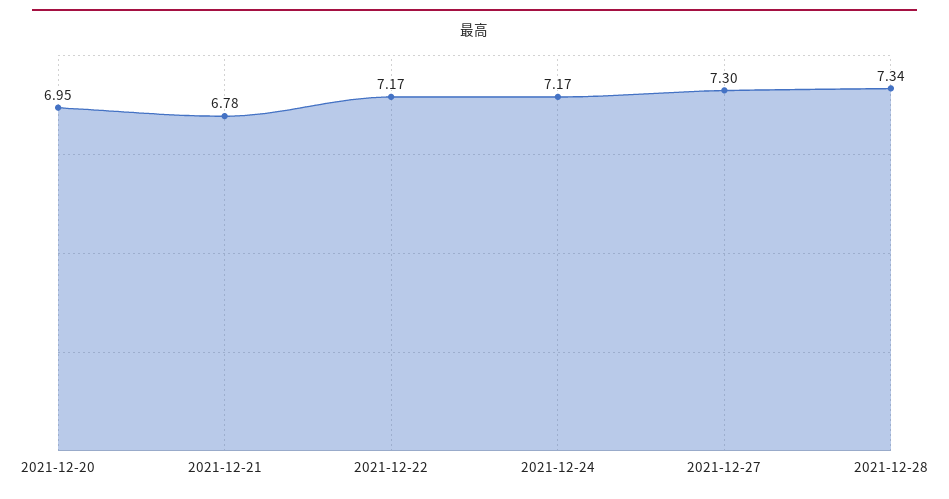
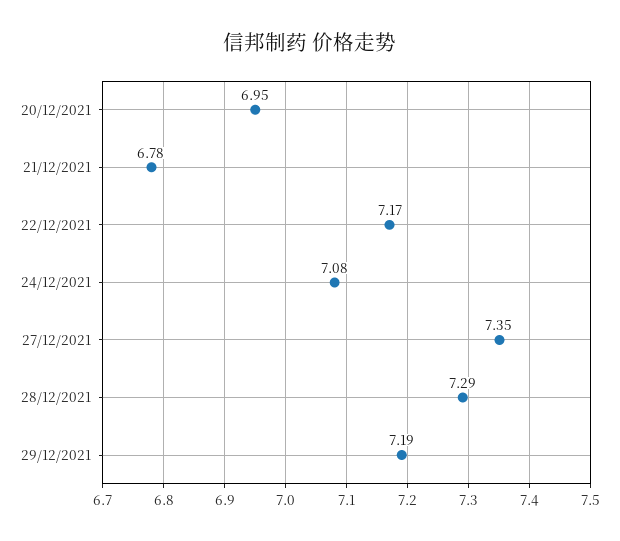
2021-12-24: 7.17 -> 7.08
2021-12-27: 7.3 -> 7.35
2021-12-28: 7.34 -> 7.29
29/12/2021: none -> 7.19

